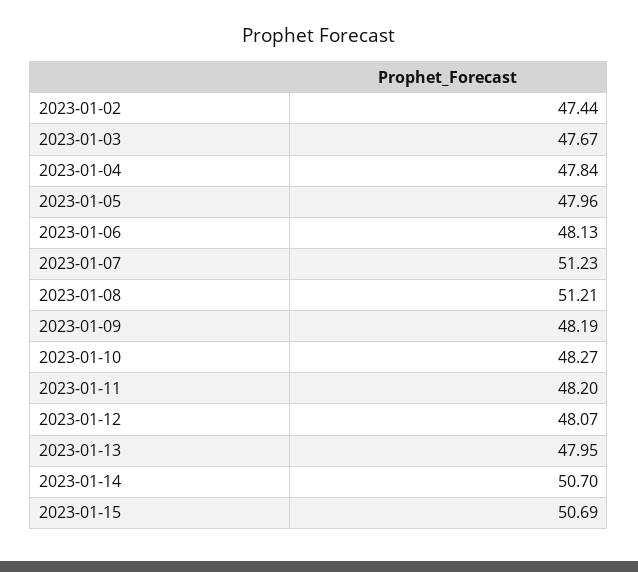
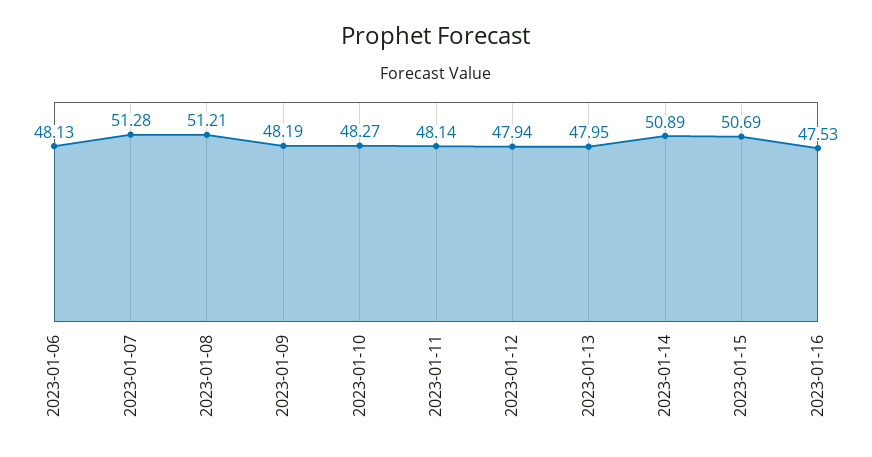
2023-01-02: 47.44 -> none
2023-01-03: 47.67 -> none
2023-01-04: 47.84 -> none
2023-01-05: 47.96 -> none
2023-01-07: 51.23 -> 51.28
2023-01-11: 48.2 -> 48.14
2023-01-12: 48.07 -> 47.94
2023-01-14: 50.7 -> 50.89
2023-01-16: none -> 47.53

